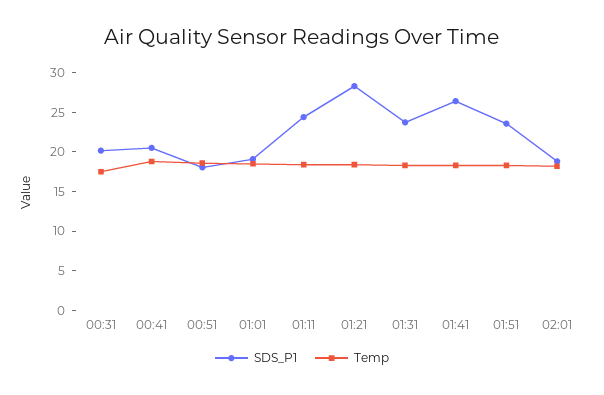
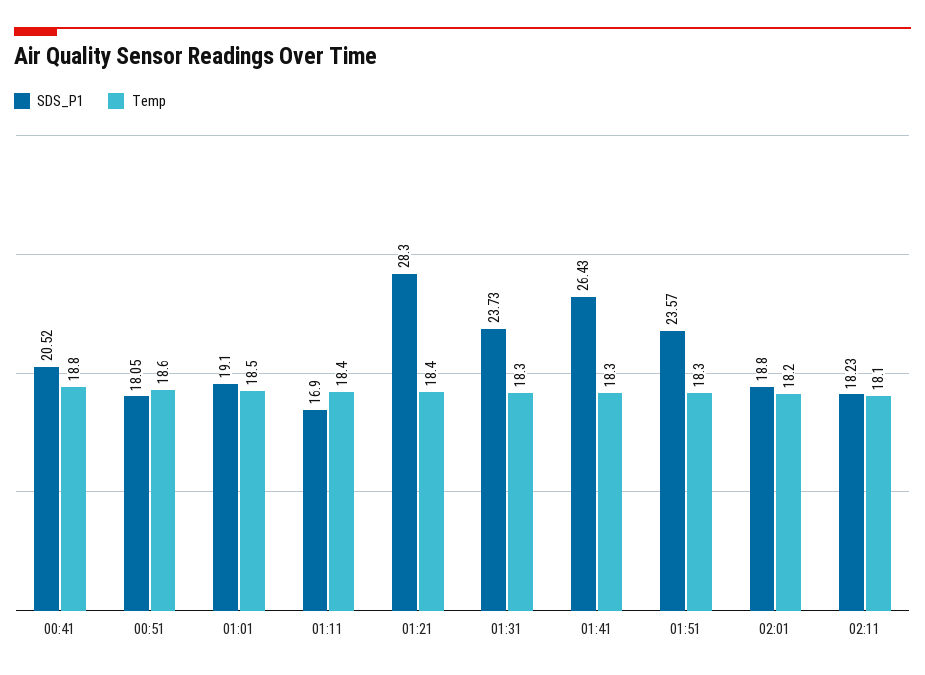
SDS_P1, 00:31: 20 -> none
Temp, 00:31: 17.5 -> none
SDS_P1, 01:11: 25 -> 16.9
SDS_P1, 02:11: none -> 18.23
Temp, 02:11: none -> 18.1

